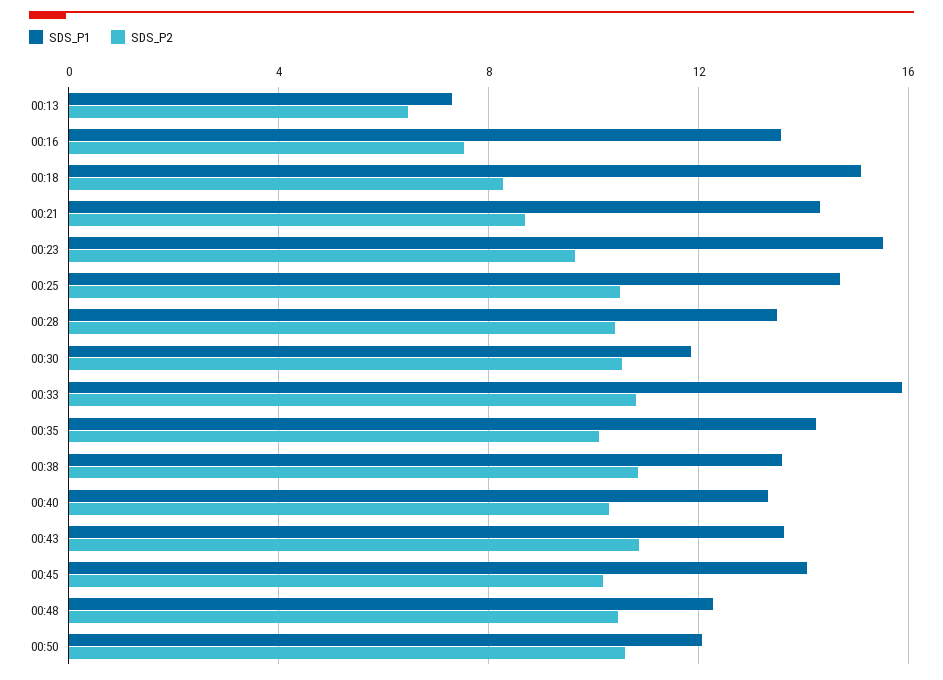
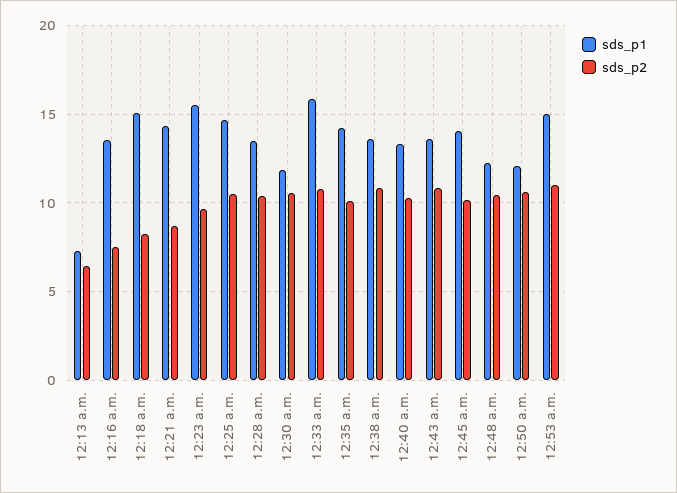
SDS_P1, 12:53 a.m.: none -> 15
SDS_P2, 12:53 a.m.: none -> 11

